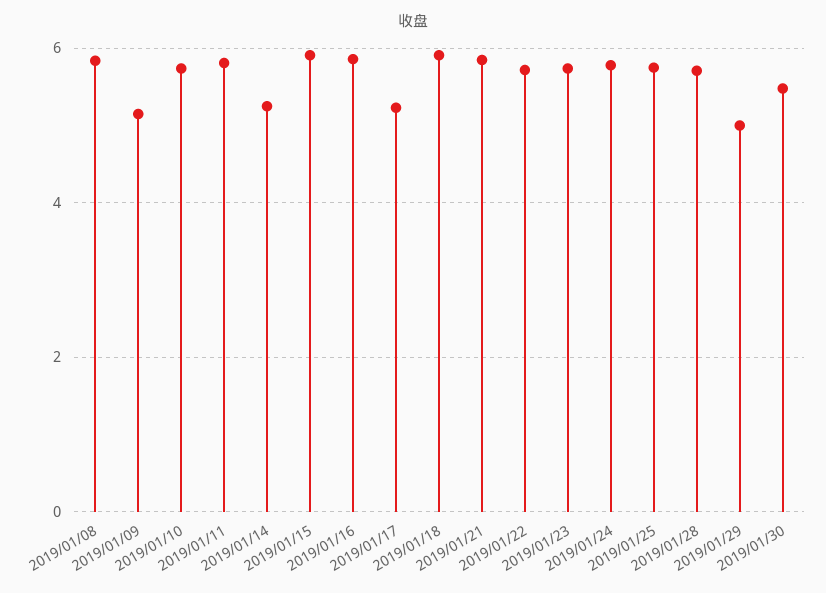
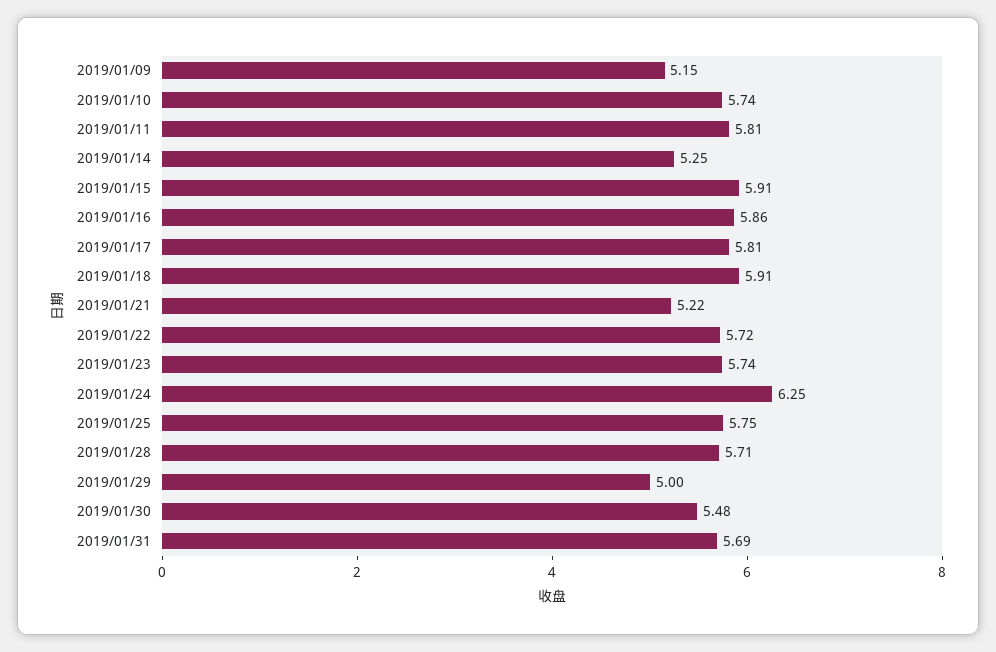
2019/01/08: 5.8 -> none
2019/01/17: 5.2 -> 5.81
2019/01/21: 5.8 -> 5.22
2019/01/24: 5.8 -> 6.25
2019/01/31: none -> 5.69

